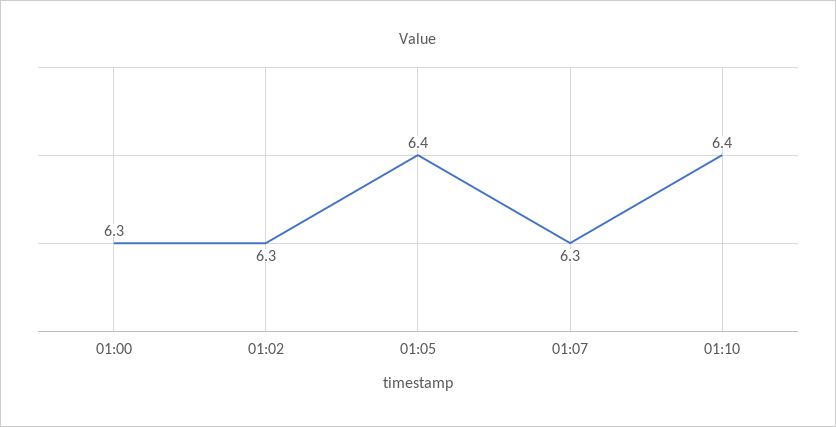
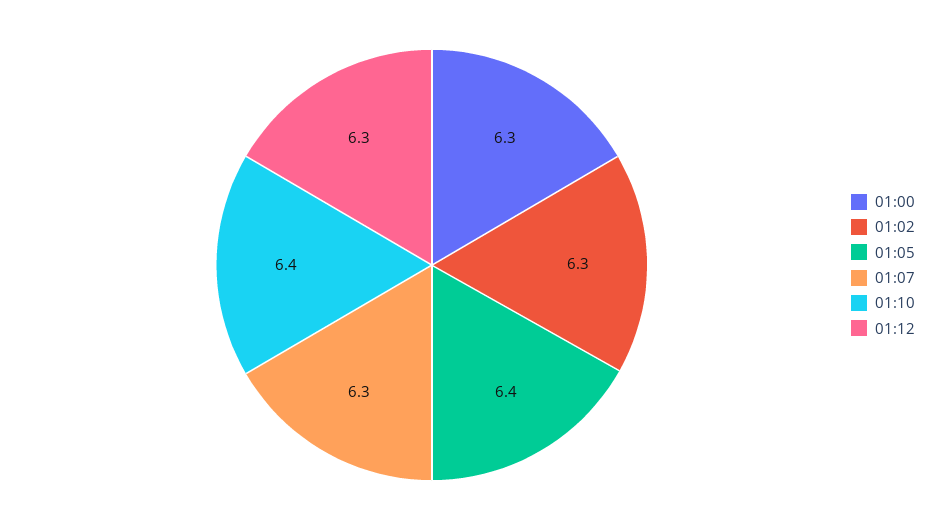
01:12: none -> 6.3

